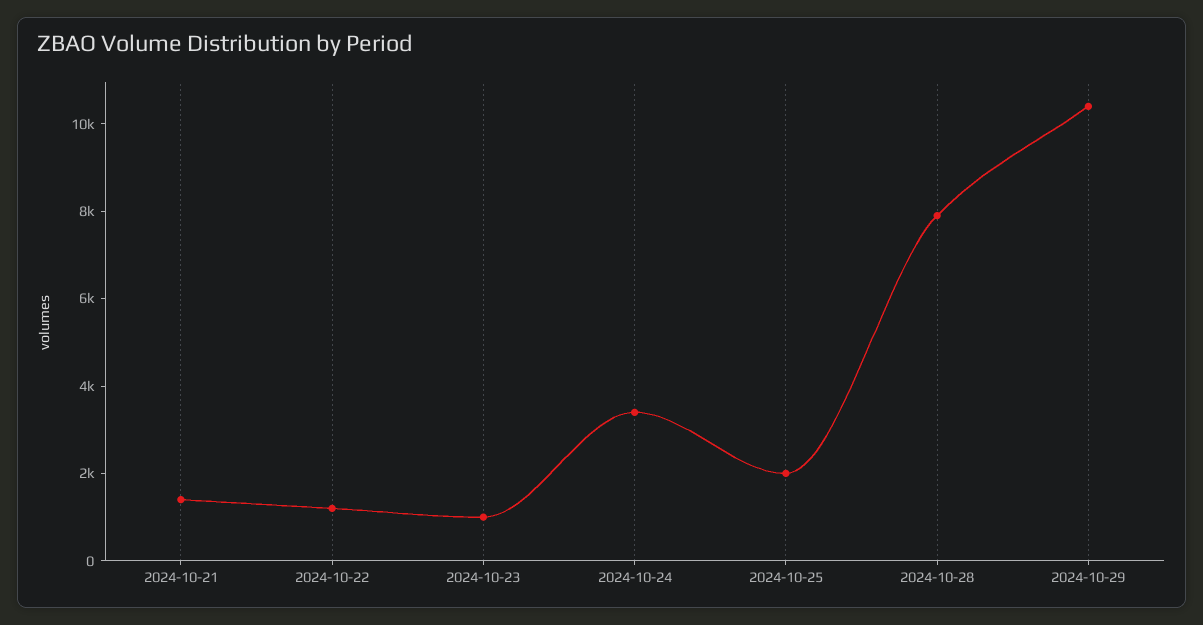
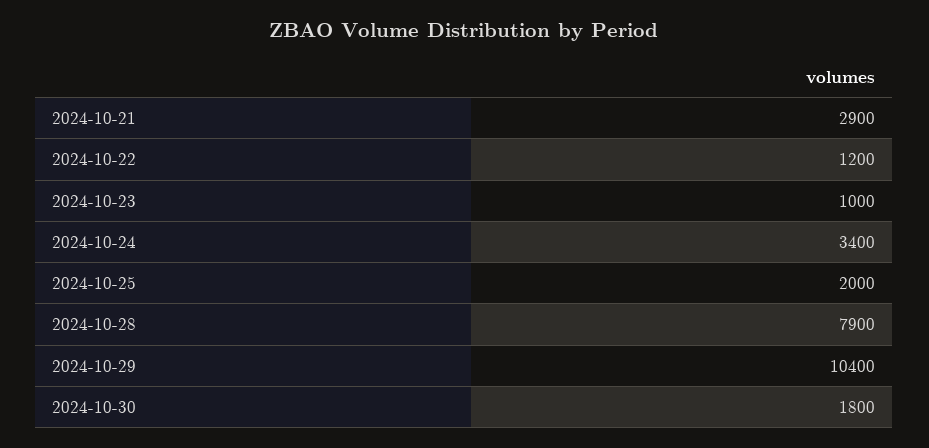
2024-10-21: 1500 -> 2900
2024-10-30: none -> 1800

